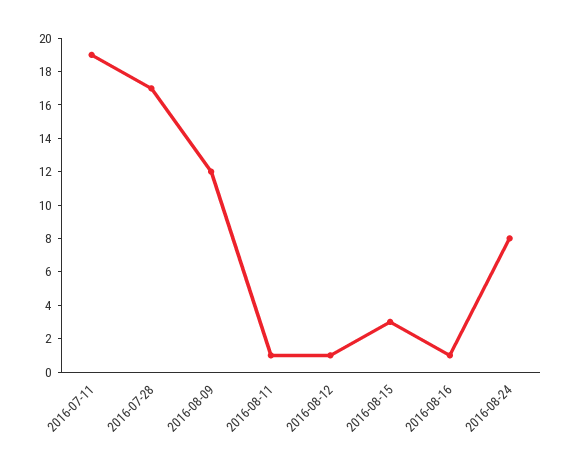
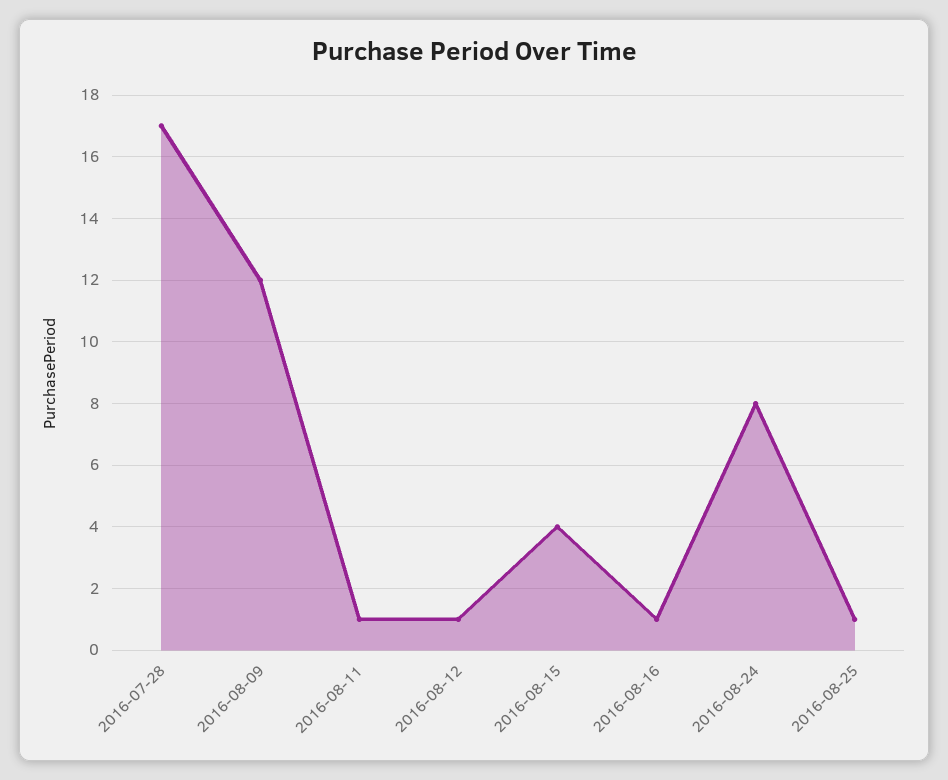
2016-07-11: 19 -> none
2016-08-15: 3 -> 4
2016-08-25: none -> 1

